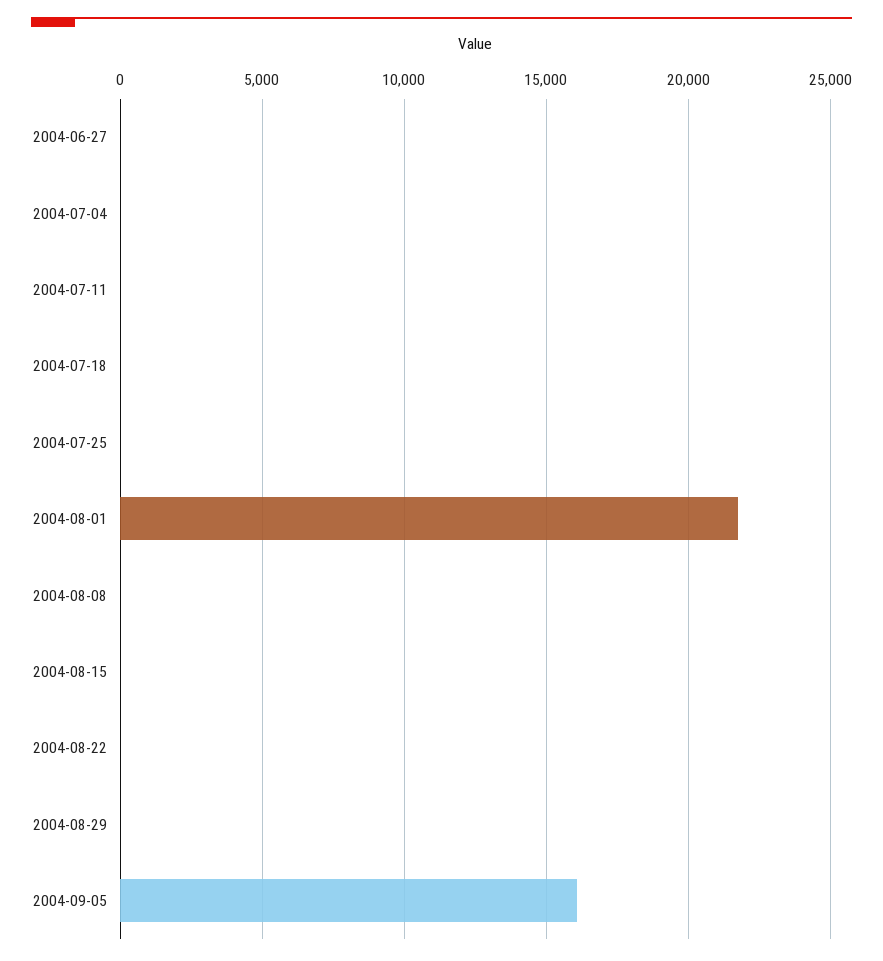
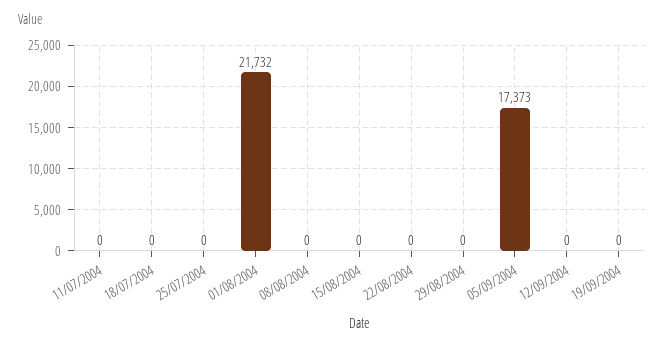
2004-06-27: 0 -> none
2004-07-04: 0 -> none
2004-09-05: 16000 -> 17373
12/09/2004: none -> 0
19/09/2004: none -> 0

